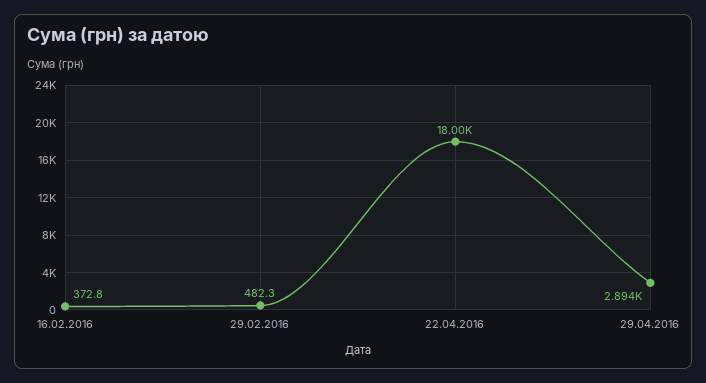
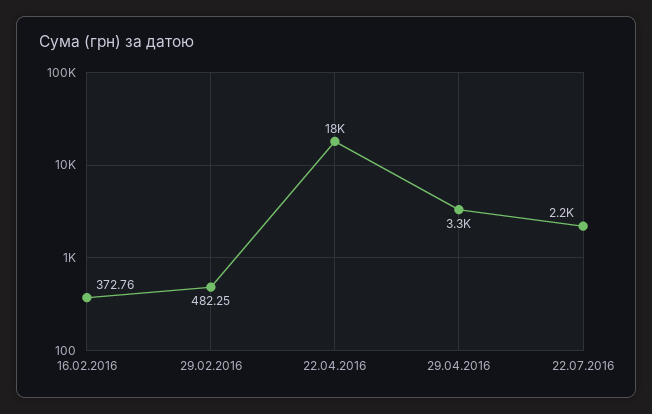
29.04.2016: 2894 -> 3300
22.07.2016: none -> 2200

